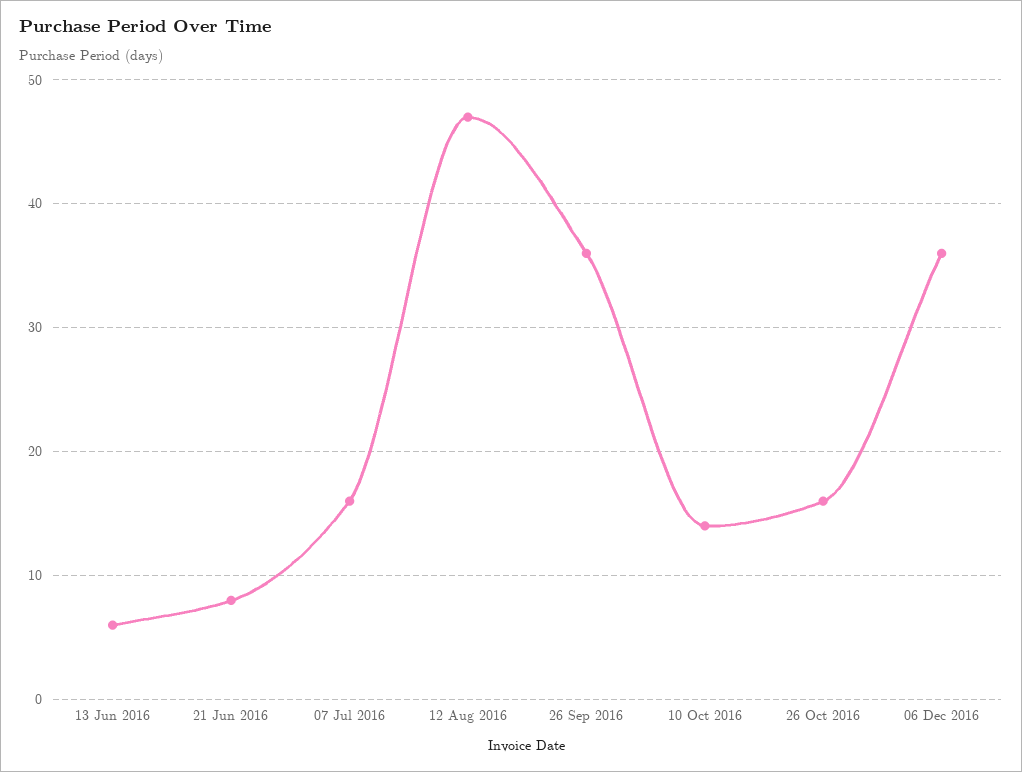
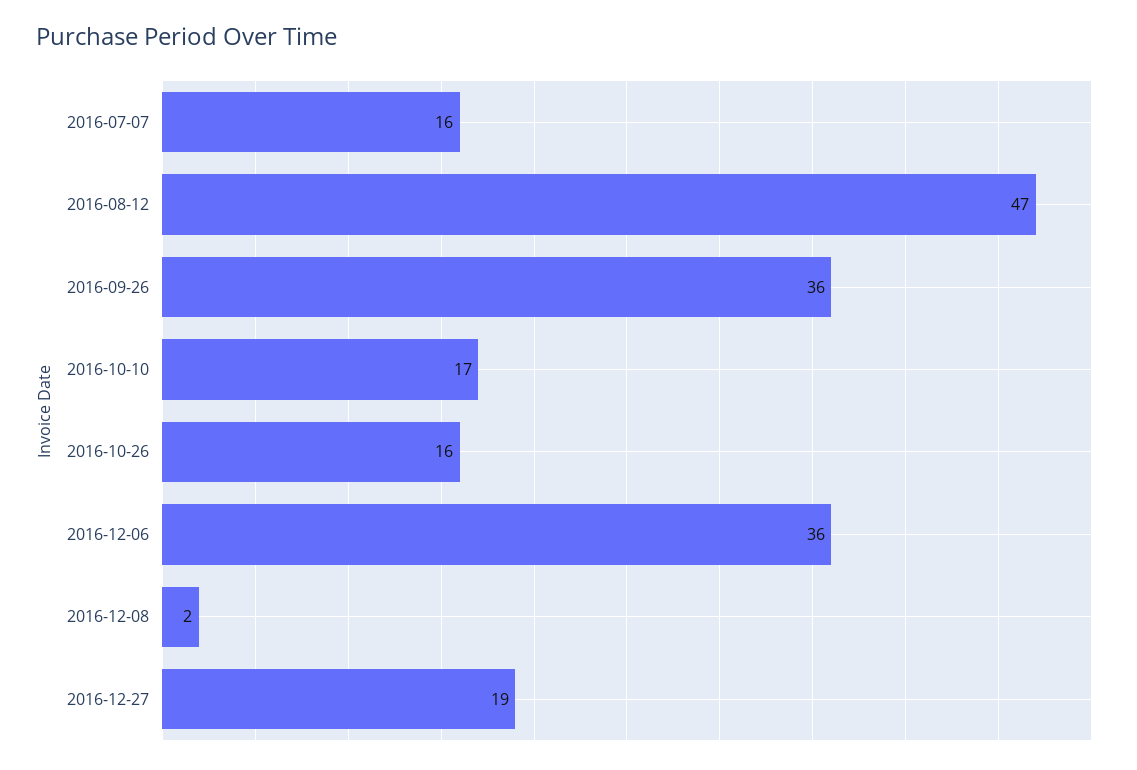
13 Jun 2016: 6 -> none
21 Jun 2016: 8 -> none
10 Oct 2016: 14 -> 17
2016-12-08: none -> 2
2016-12-27: none -> 19

